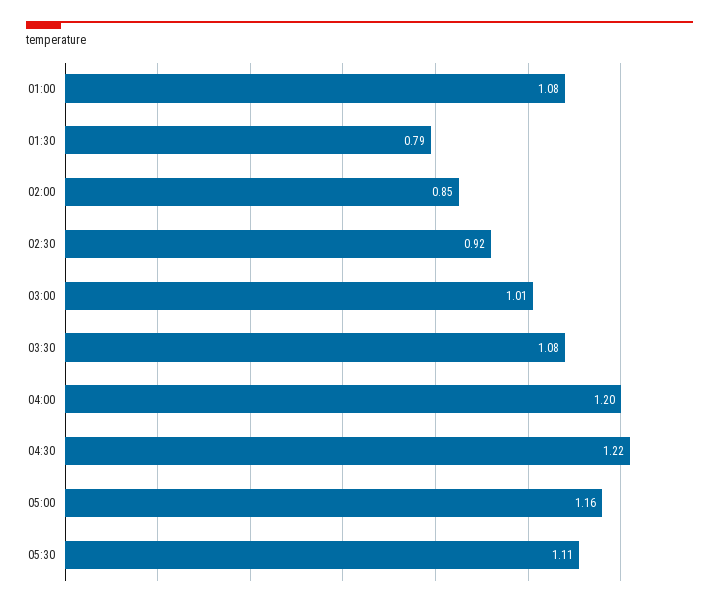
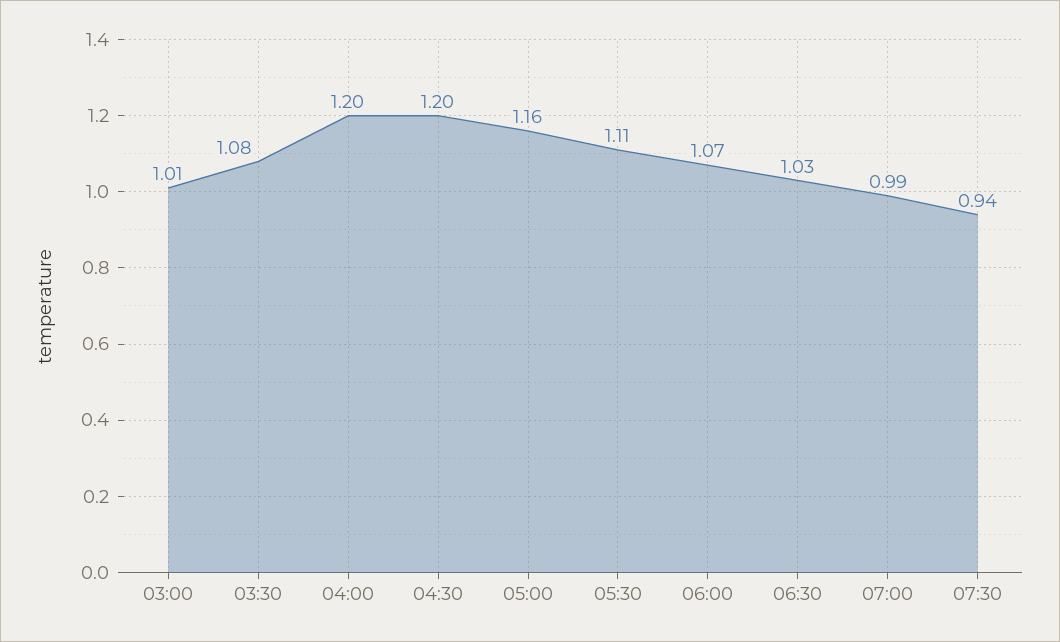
01:00: 1.08 -> none
01:30: 0.79 -> none
02:00: 0.85 -> none
02:30: 0.92 -> none
04:30: 1.22 -> 1.2
06:00: none -> 1.07
06:30: none -> 1.03
07:00: none -> 0.99
07:30: none -> 0.94

